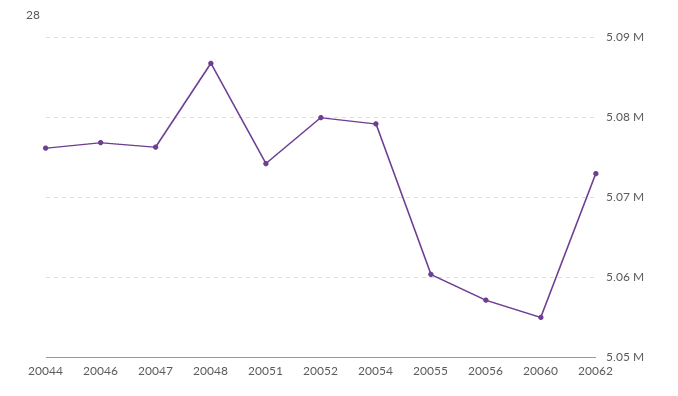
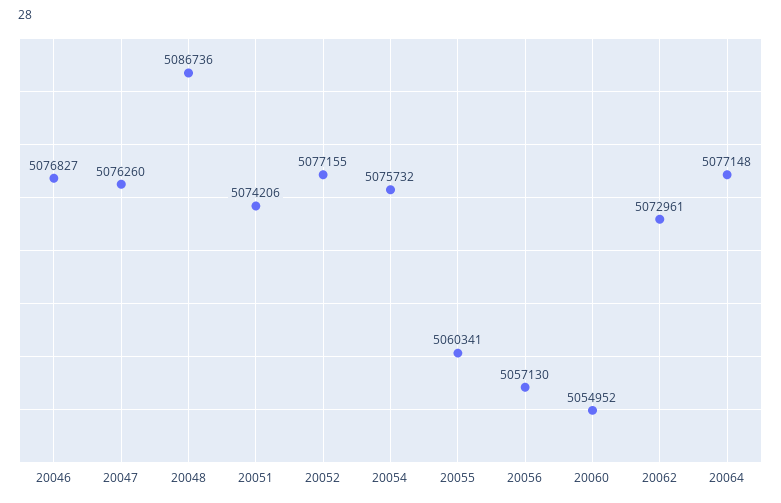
20044: 5076000 -> none
20052: 5080000 -> 5077155
20054: 5079000 -> 5075732
20064: none -> 5077148

